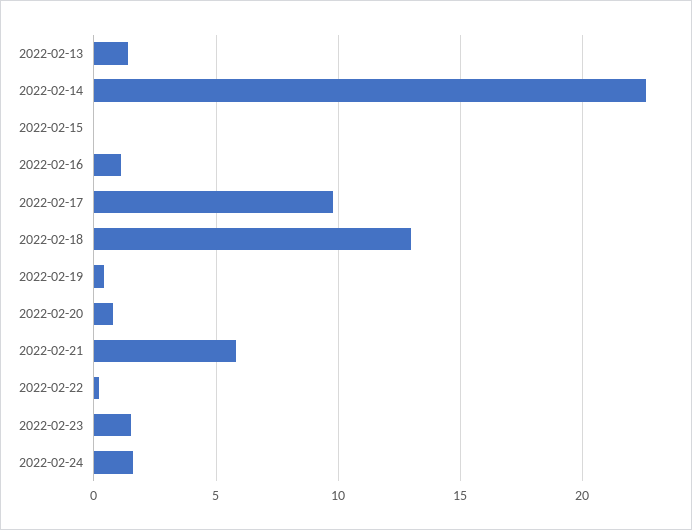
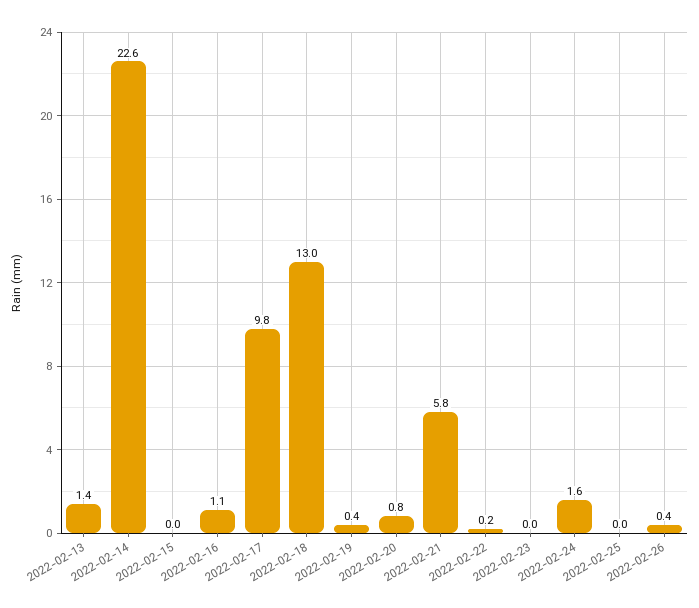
2022-02-23: 1.5 -> 0
2022-02-25: none -> 0
2022-02-26: none -> 0.4

